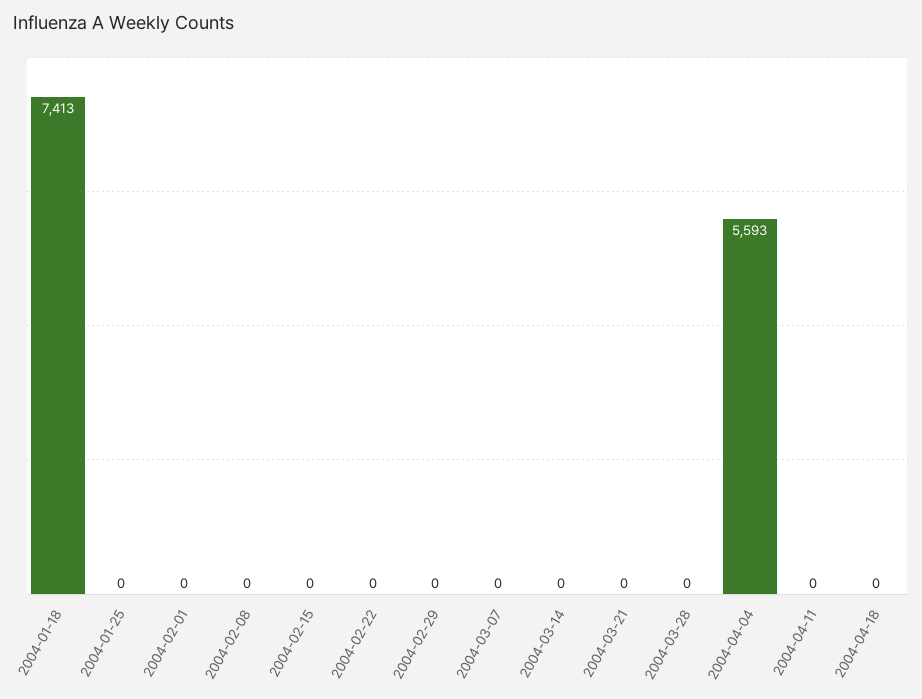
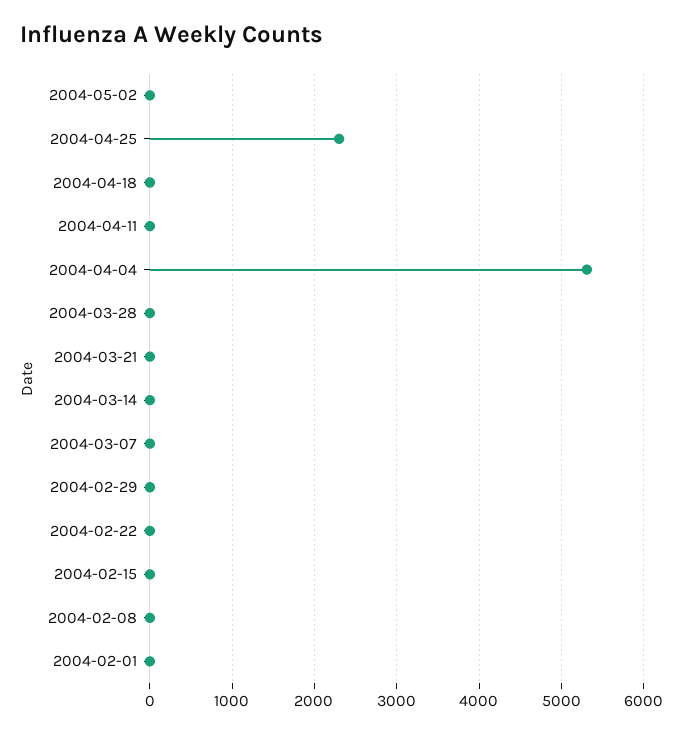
2004-01-18: 7413 -> none
2004-01-25: 0 -> none
2004-04-04: 5593 -> 5300
2004-05-02: none -> 0
2004-04-25: none -> 2300

